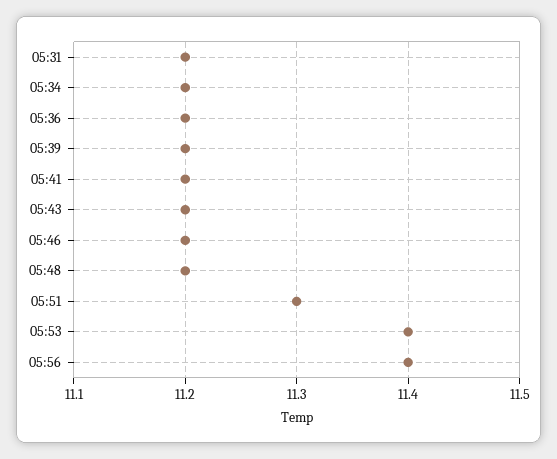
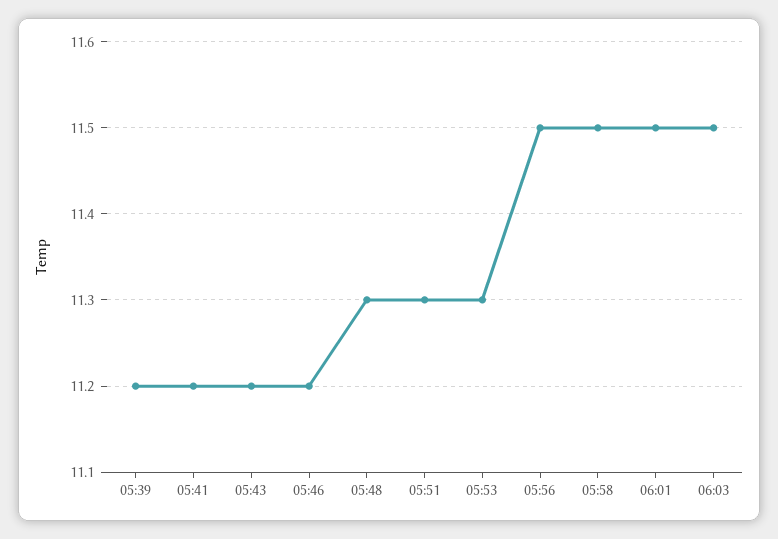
05:31: 11.2 -> none
05:34: 11.2 -> none
05:36: 11.2 -> none
05:48: 11.2 -> 11.3
05:53: 11.4 -> 11.3
05:56: 11.4 -> 11.5
05:58: none -> 11.5
06:01: none -> 11.5
06:03: none -> 11.5

